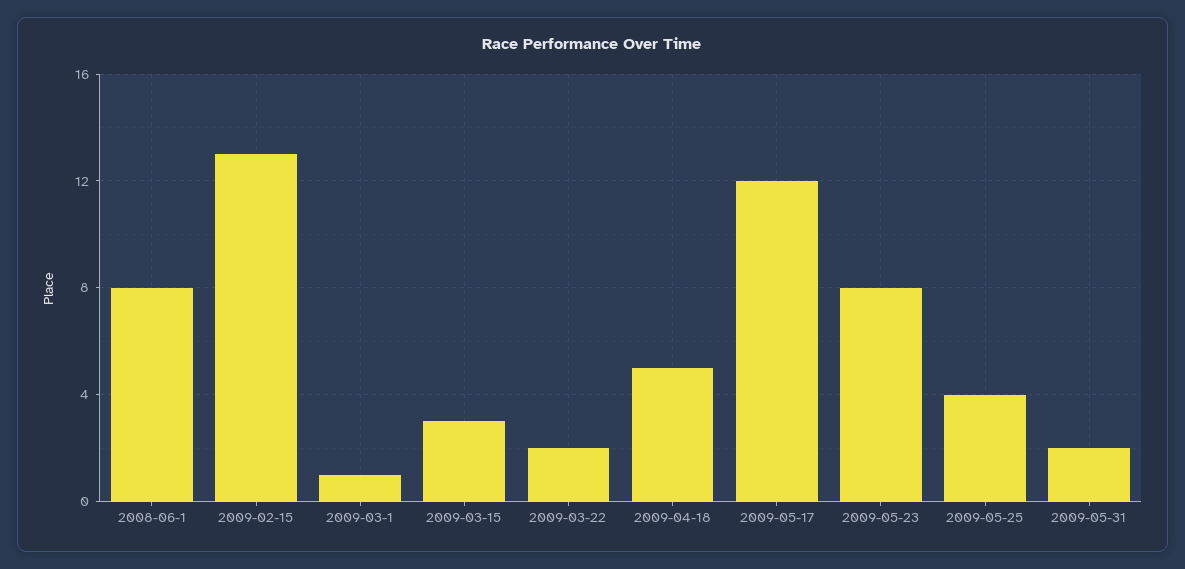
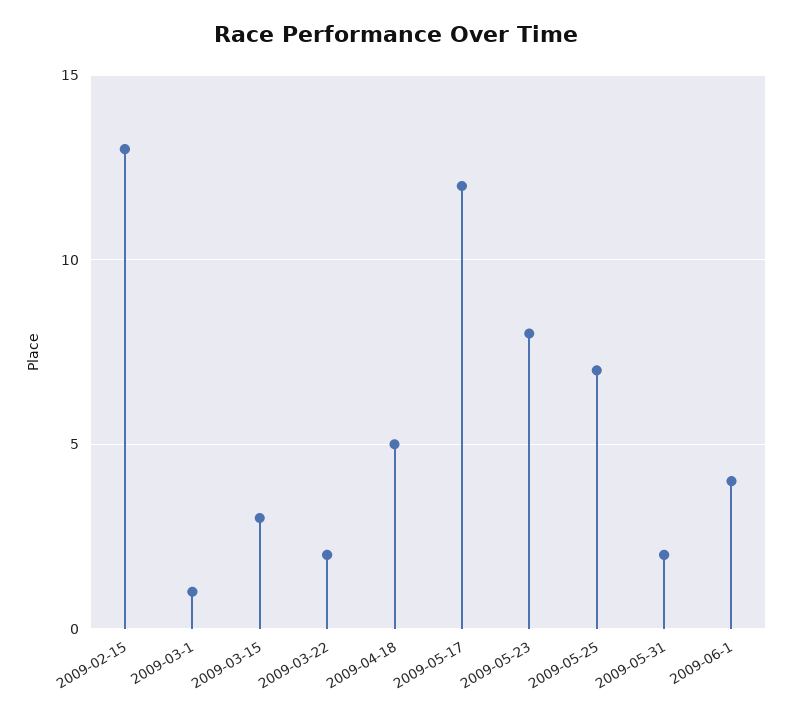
2008-06-1: 8 -> none
2009-05-25: 4 -> 7
2009-06-1: none -> 4

